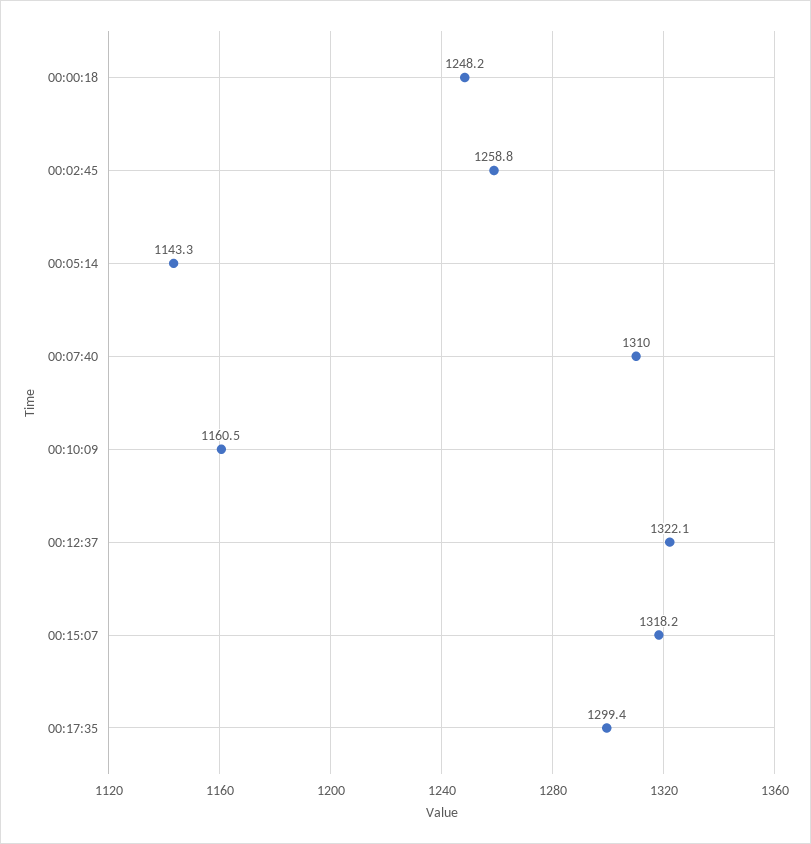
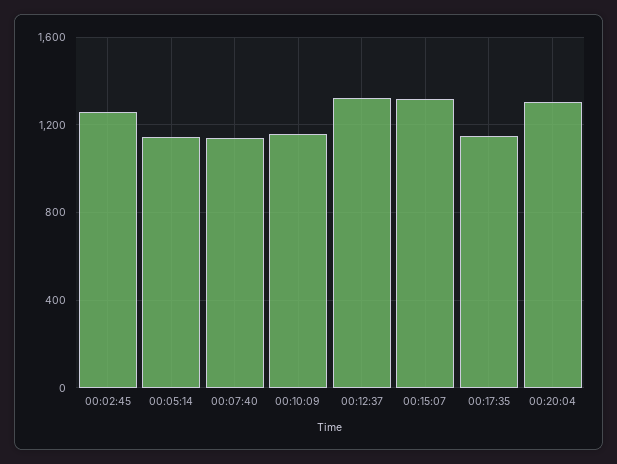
00:00:18: 1248.2 -> none
00:07:40: 1310 -> 1150
00:17:35: 1299.4 -> 1150
00:20:04: none -> 1300

